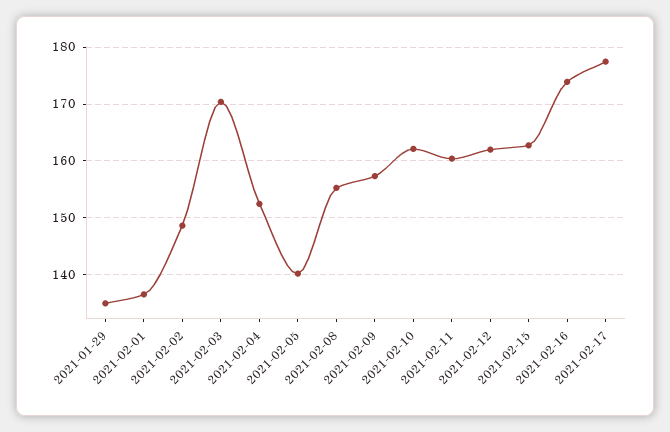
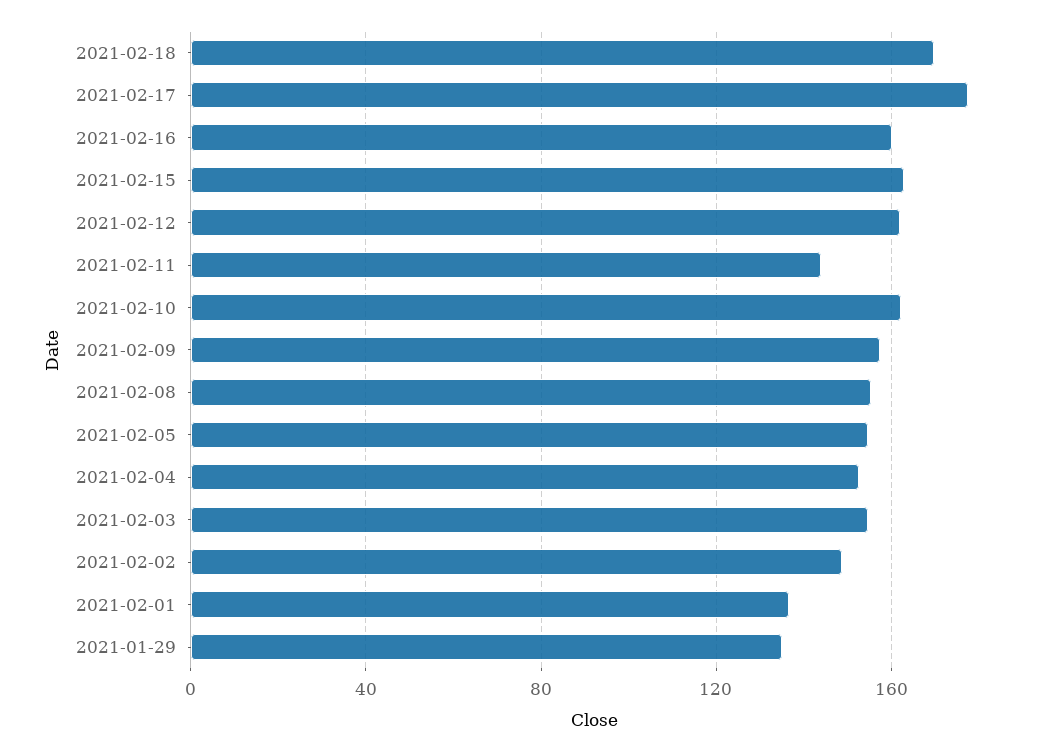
2021-02-03: 170 -> 155
2021-02-05: 140 -> 155
2021-02-11: 160 -> 145
2021-02-16: 174 -> 160
2021-02-18: none -> 170

